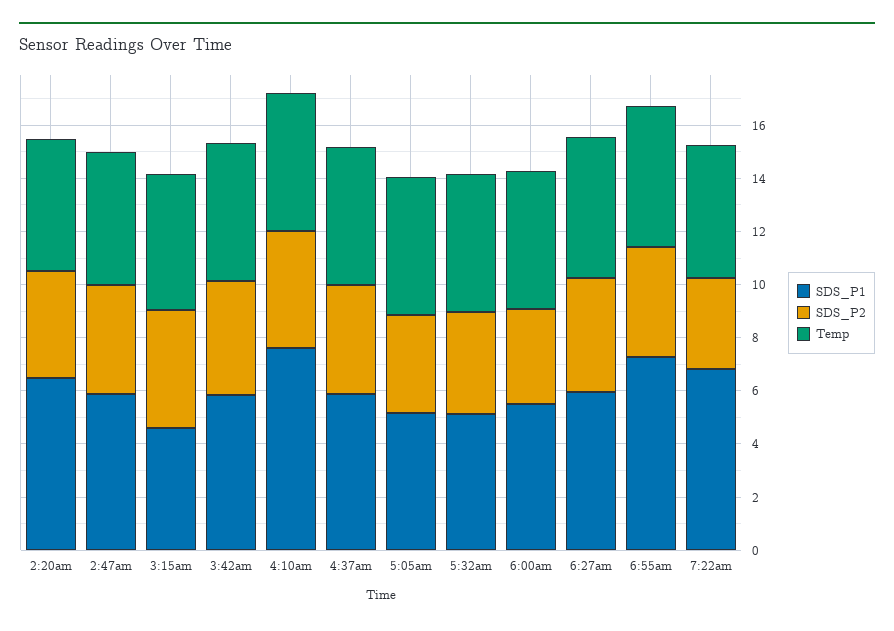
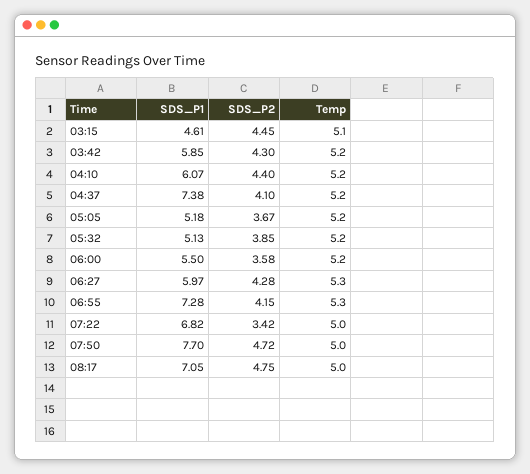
SDS_P1, 2:20am: 6.5 -> none
SDS_P2, 2:20am: 4 -> none
Temp, 2:20am: 5 -> none
SDS_P1, 2:47am: 6 -> none
SDS_P2, 2:47am: 4 -> none
Temp, 2:47am: 5 -> none
SDS_P1, 4:10am: 7.5 -> 6.07
SDS_P1, 4:37am: 6 -> 7.38
SDS_P1, 07:50: none -> 7.7
SDS_P2, 07:50: none -> 4.72
Temp, 07:50: none -> 5
SDS_P1, 08:17: none -> 7.05
SDS_P2, 08:17: none -> 4.75
Temp, 08:17: none -> 5

